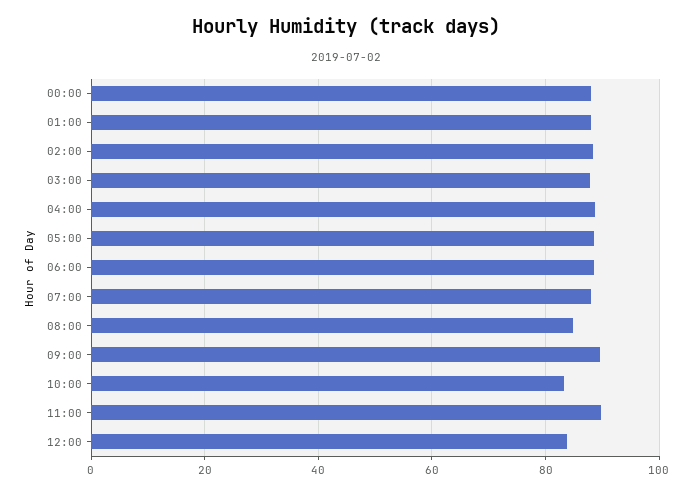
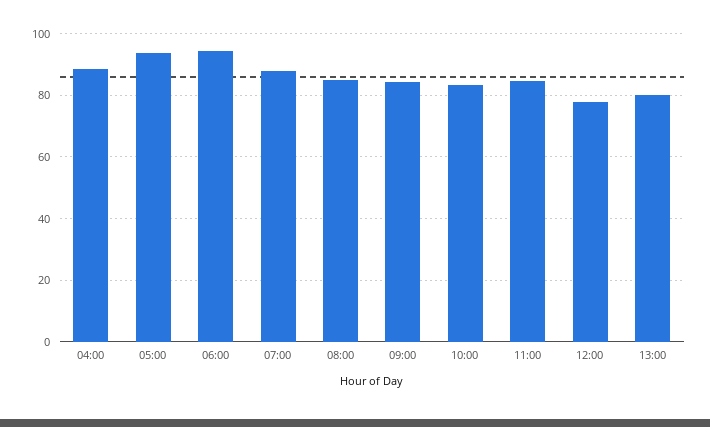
00:00: 88 -> none
01:00: 88 -> none
02:00: 88 -> none
03:00: 88 -> none
05:00: 88 -> 94
06:00: 88 -> 94
09:00: 90 -> 84
11:00: 90 -> 84
12:00: 84 -> 78
13:00: none -> 80

